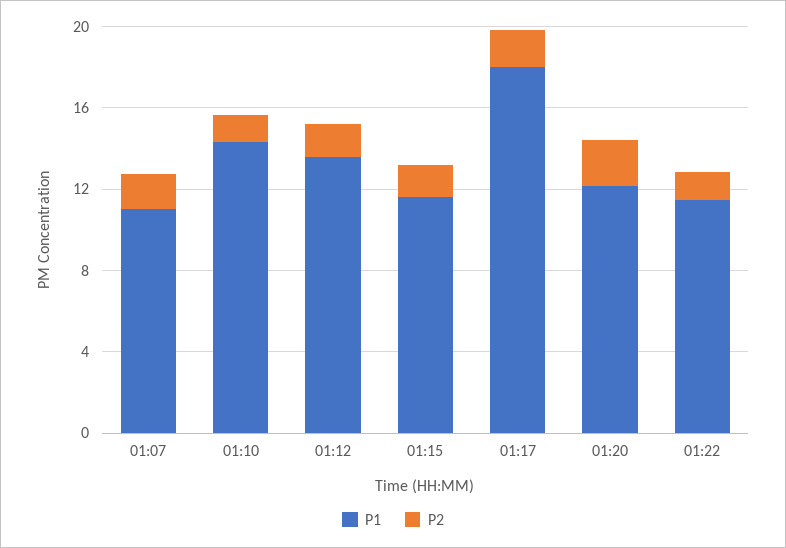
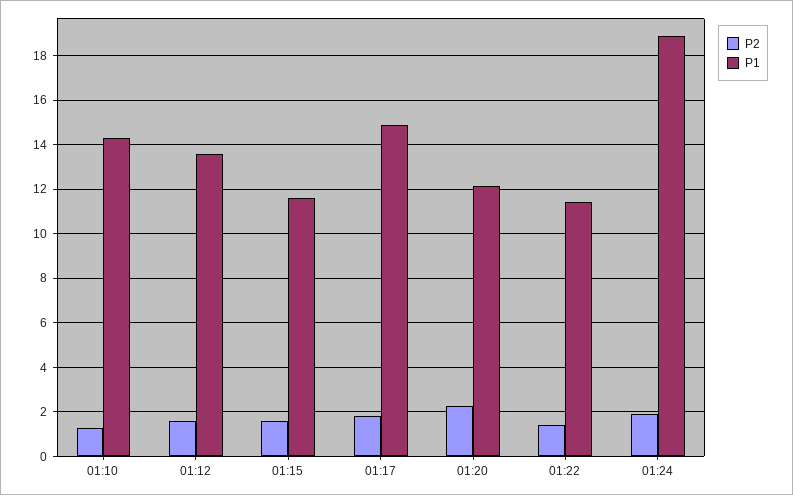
P1, 01:07: 11 -> none
P2, 01:07: 2 -> none
P1, 01:17: 18 -> 15
P2, 01:24: none -> 2
P1, 01:24: none -> 19

